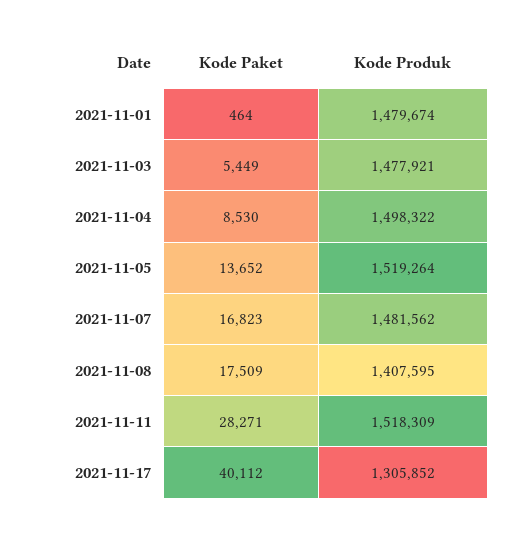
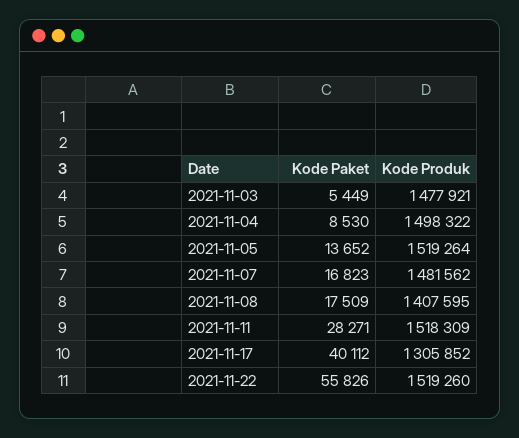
Kode Paket, 2021-11-01: 464 -> none
Kode Produk, 2021-11-01: 1479674 -> none
Kode Paket, 2021-11-22: none -> 55826
Kode Produk, 2021-11-22: none -> 1519260

